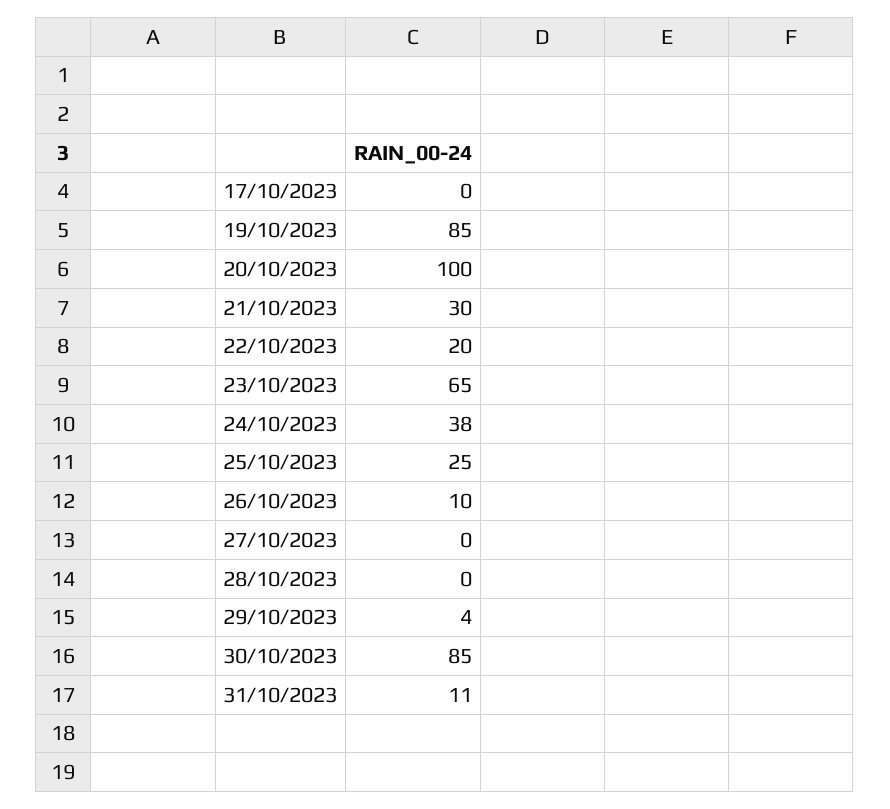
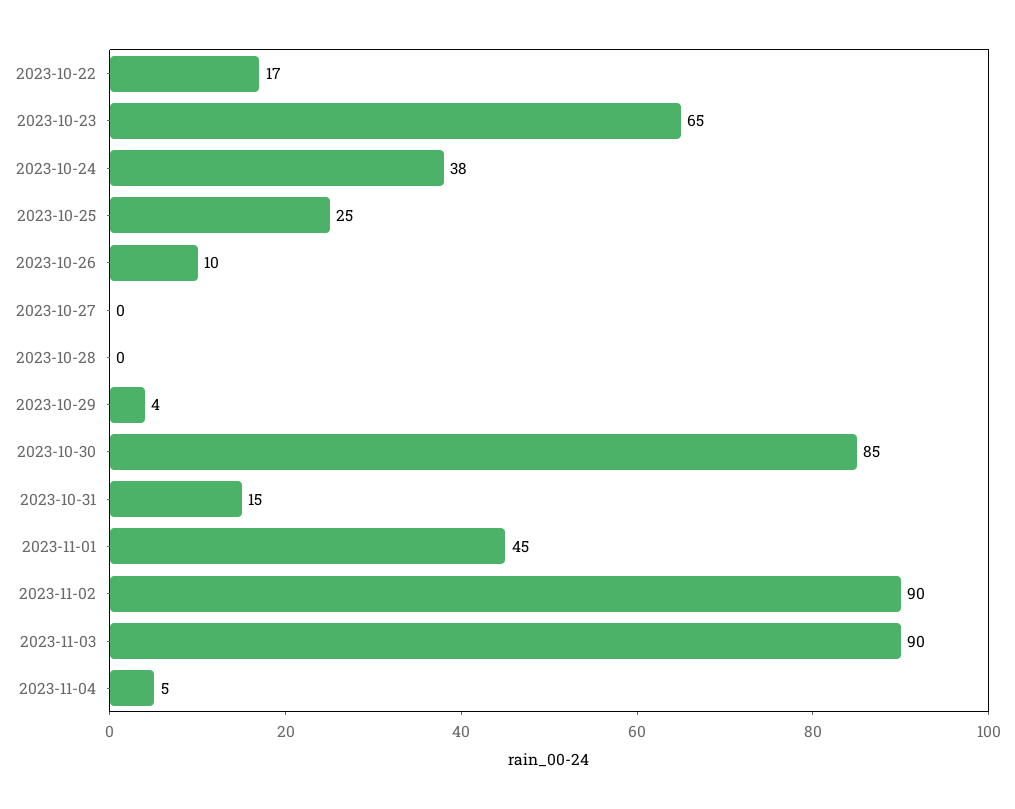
17/10/2023: 0 -> none
19/10/2023: 85 -> none
20/10/2023: 100 -> none
21/10/2023: 30 -> none
22/10/2023: 20 -> 17
31/10/2023: 11 -> 15
2023-11-01: none -> 45
2023-11-02: none -> 90
2023-11-03: none -> 90
2023-11-04: none -> 5

